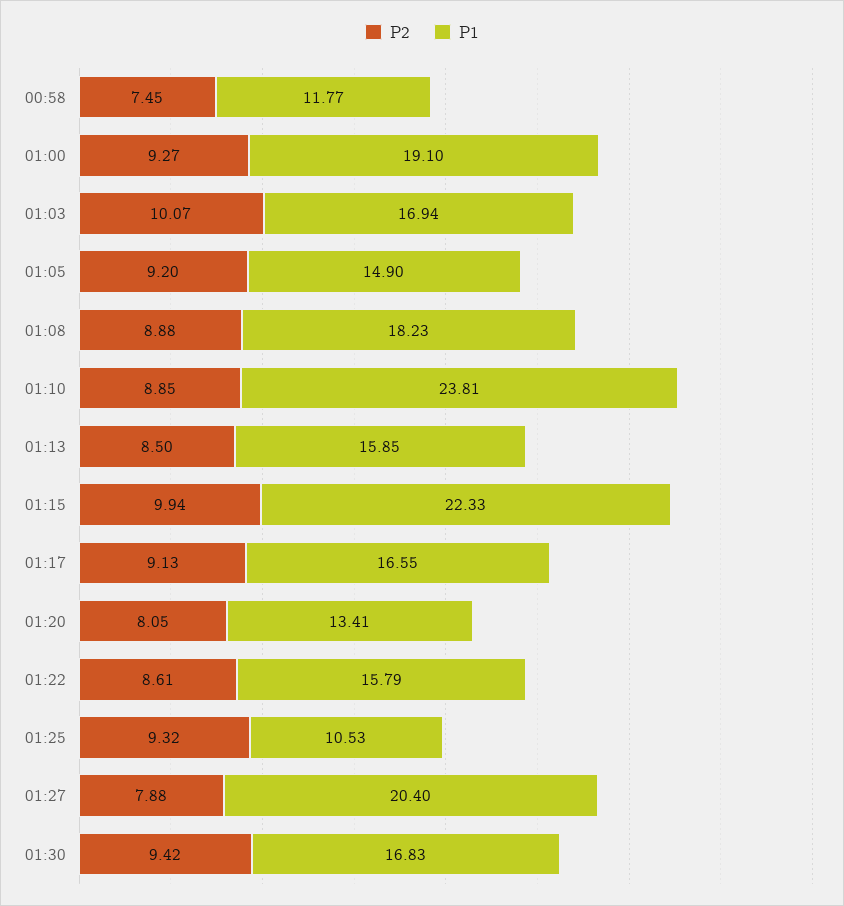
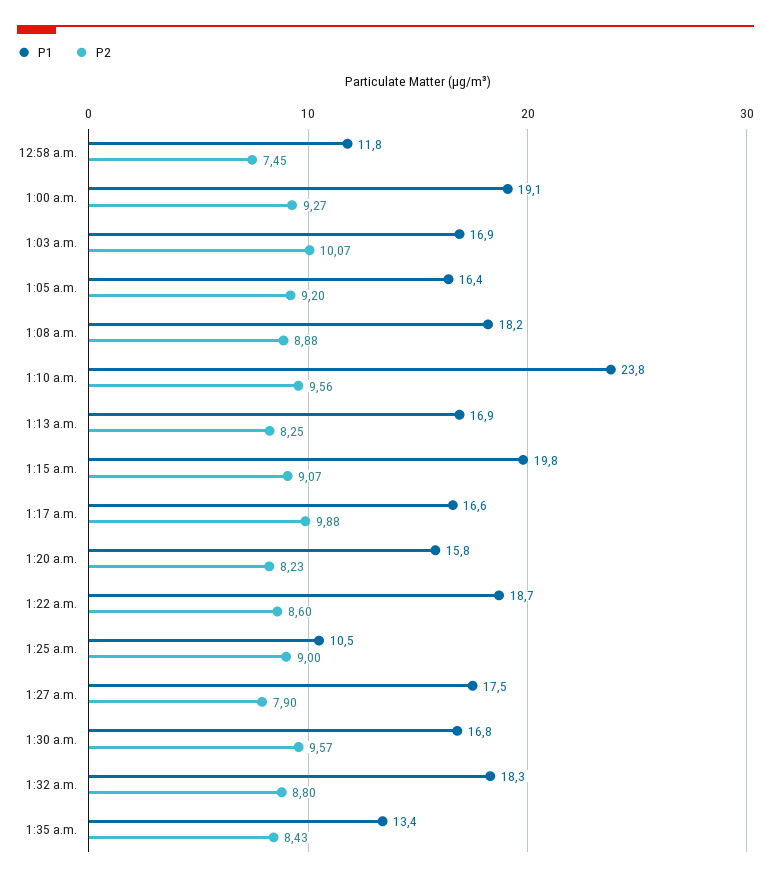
P1, 01:05: 14.9 -> 16.4
P2, 01:10: 8.85 -> 9.56
P2, 01:13: 8.5 -> 8.25
P1, 01:13: 15.85 -> 16.9
P2, 01:15: 9.94 -> 9.07
P1, 01:15: 22.33 -> 19.8
P2, 01:17: 9.13 -> 9.88
P2, 01:20: 8.05 -> 8.23
P1, 01:20: 13.41 -> 15.8
P2, 01:22: 8.61 -> 8.6
P1, 01:22: 15.79 -> 18.7
P2, 01:25: 9.32 -> 9
P2, 01:27: 7.88 -> 7.9
P1, 01:27: 20.4 -> 17.5
P2, 01:30: 9.42 -> 9.57
P1, 1:32 a.m.: none -> 18.3
P2, 1:32 a.m.: none -> 8.8
P1, 1:35 a.m.: none -> 13.4
P2, 1:35 a.m.: none -> 8.43

